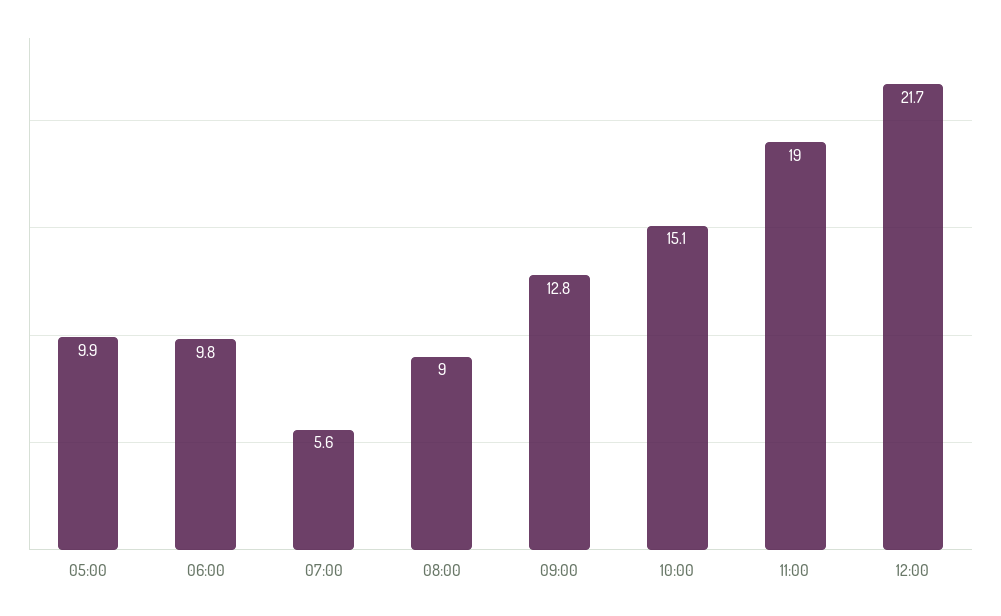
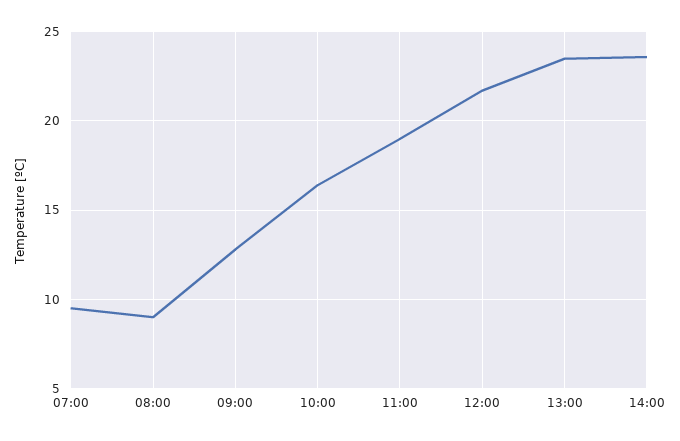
05:00: 9.9 -> none
06:00: 9.8 -> none
07:00: 5.6 -> 9.5
10:00: 15.1 -> 16.5
13:00: none -> 23.5
14:00: none -> 23.5

